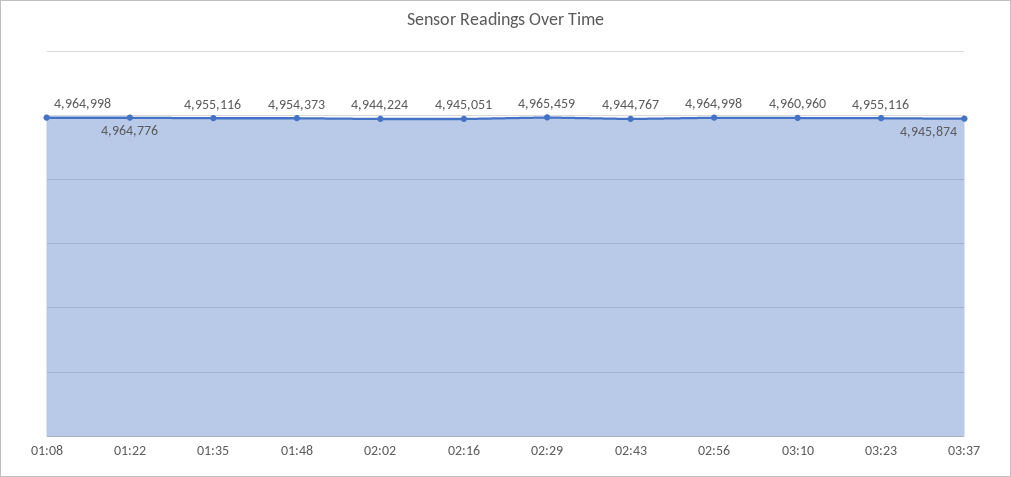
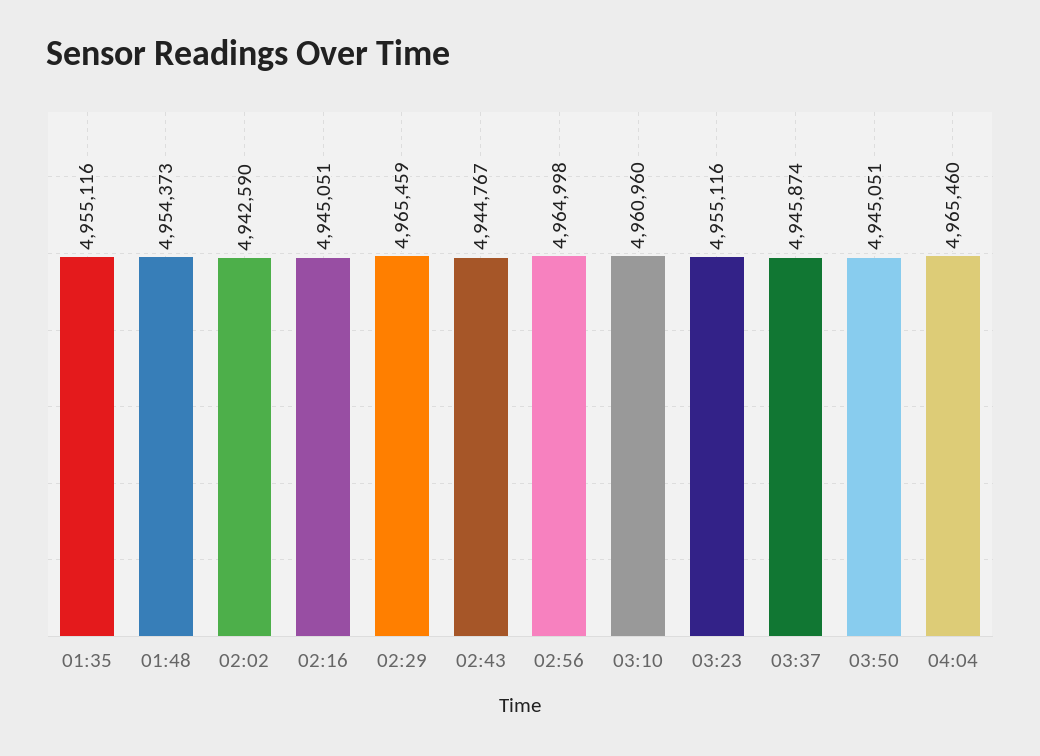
01:08: 4964998 -> none
01:22: 4964776 -> none
02:02: 4944224 -> 4942590
03:50: none -> 4945051
04:04: none -> 4965460

